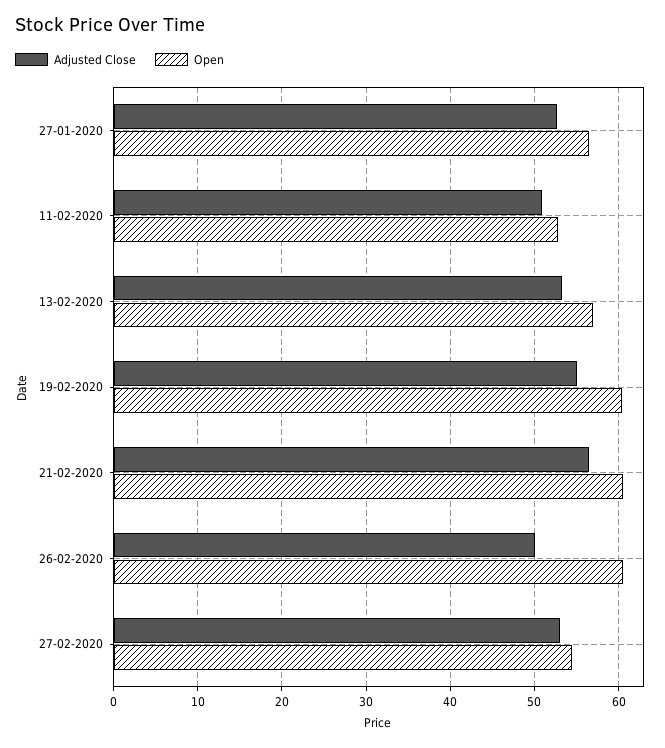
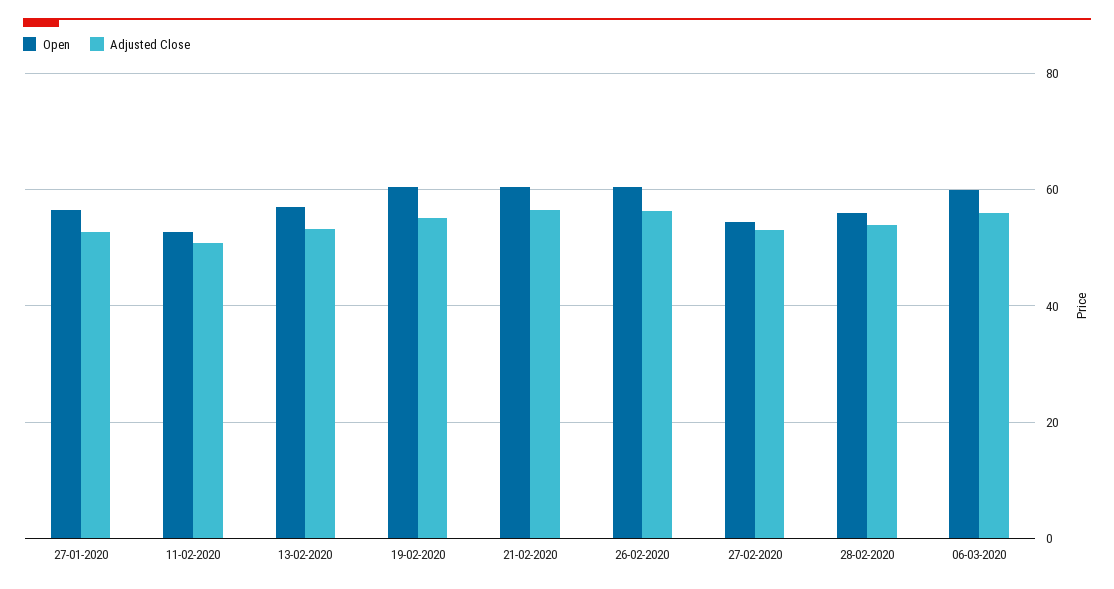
Adjusted Close, 26-02-2020: 50 -> 56
Open, 28-02-2020: none -> 56
Adjusted Close, 28-02-2020: none -> 54
Open, 06-03-2020: none -> 60
Adjusted Close, 06-03-2020: none -> 56

